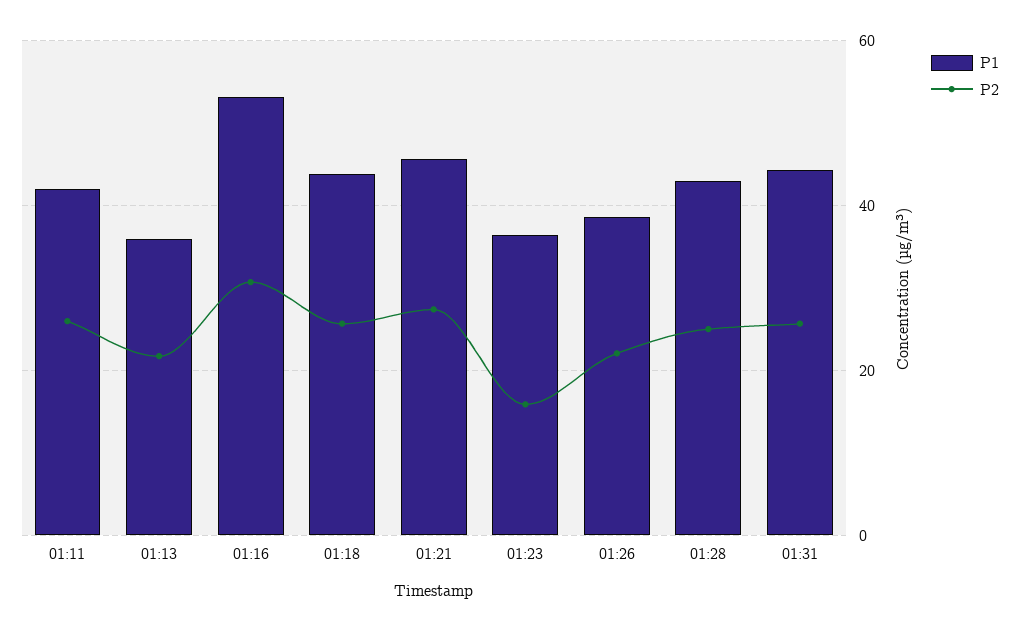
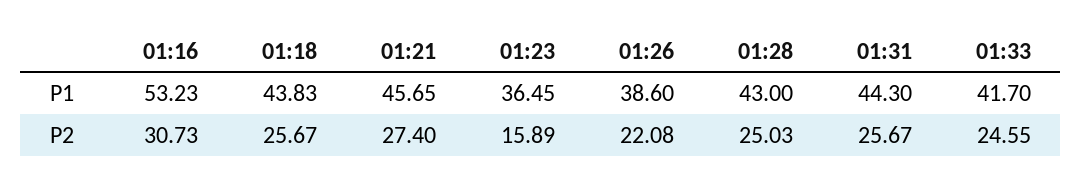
P1, 01:11: 42 -> none
P2, 01:11: 26 -> none
P1, 01:13: 36 -> none
P2, 01:13: 22 -> none
P1, 01:33: none -> 41.7
P2, 01:33: none -> 24.55

